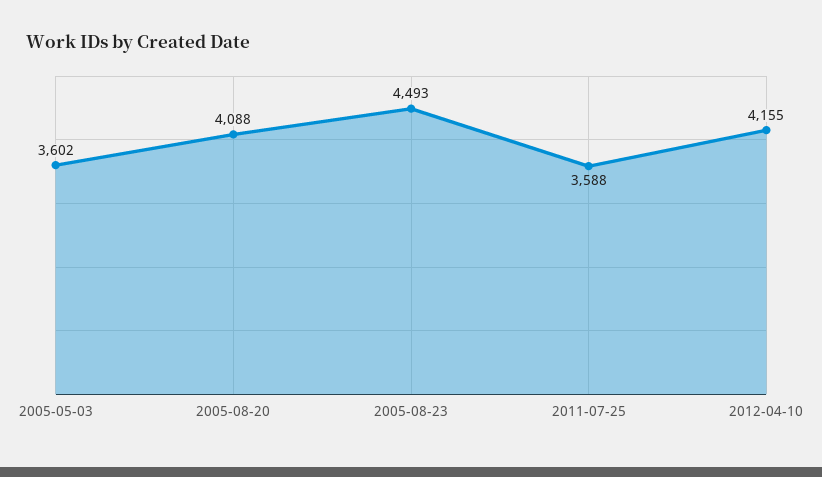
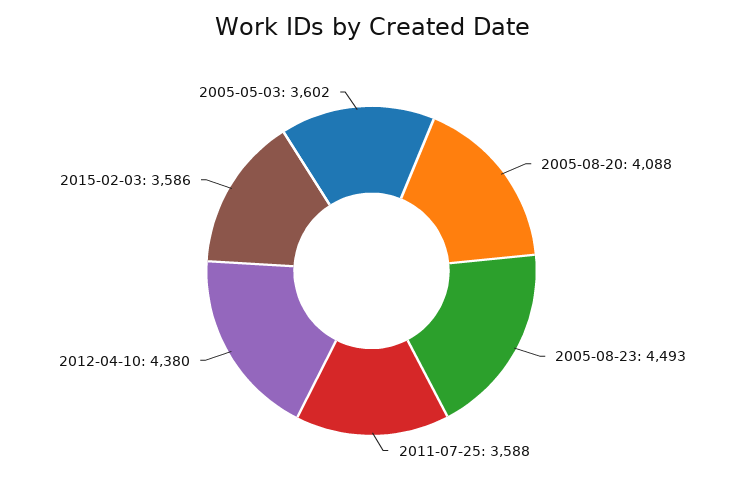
2012-04-10: 4155 -> 4380
2015-02-03: none -> 3586

